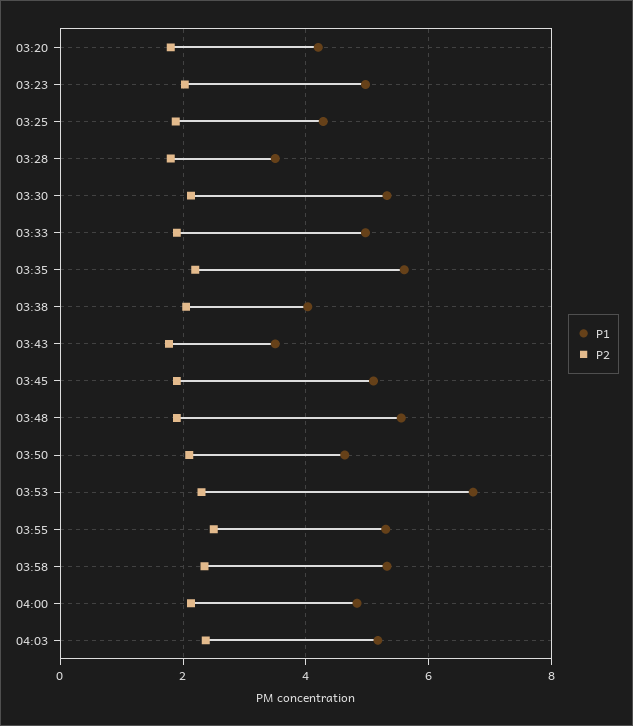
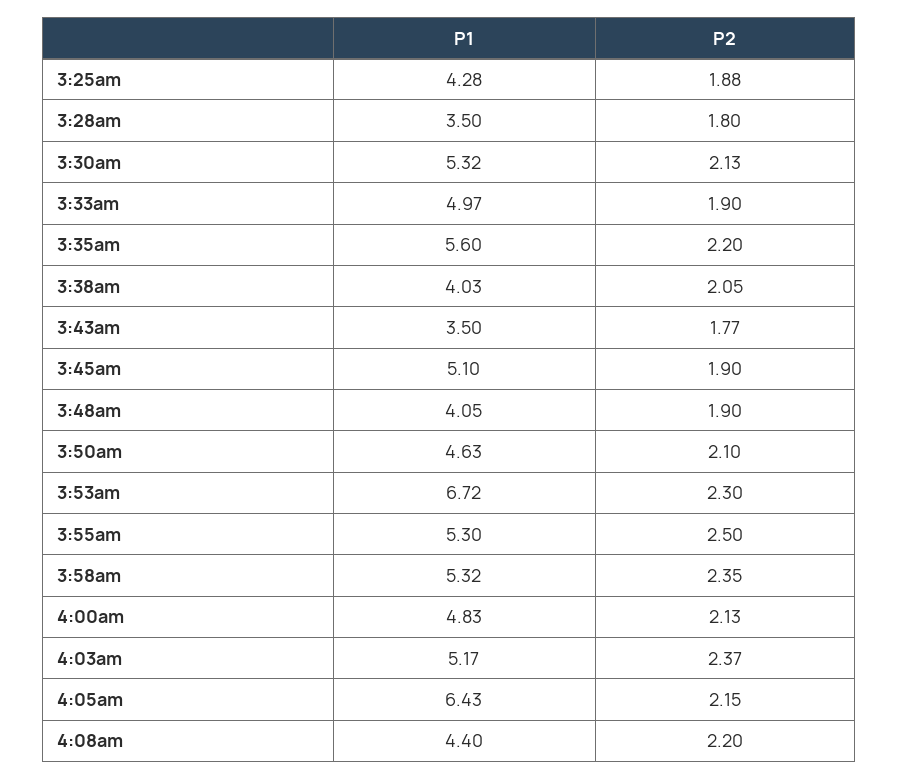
P1, 03:20: 4.2 -> none
P2, 03:20: 1.8 -> none
P1, 03:23: 5 -> none
P2, 03:23: 2 -> none
P1, 03:48: 5.6 -> 4.05
P1, 4:05am: none -> 6.43
P2, 4:05am: none -> 2.15
P1, 4:08am: none -> 4.4
P2, 4:08am: none -> 2.2

